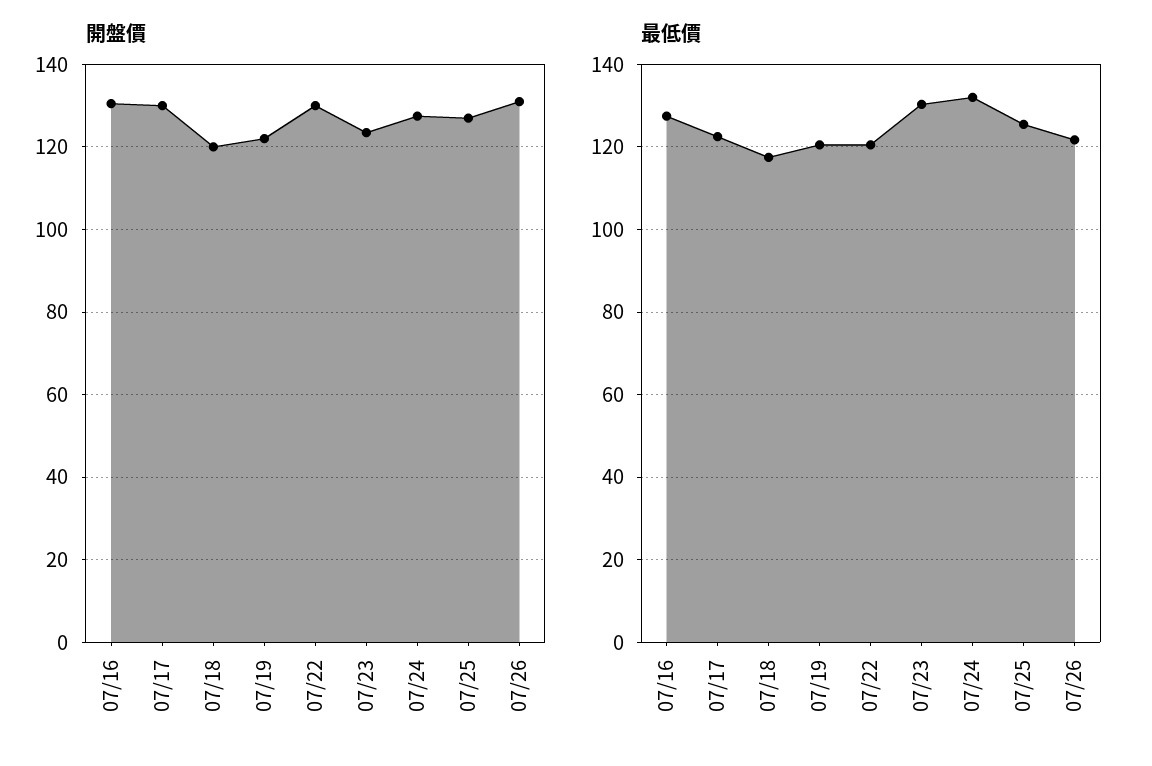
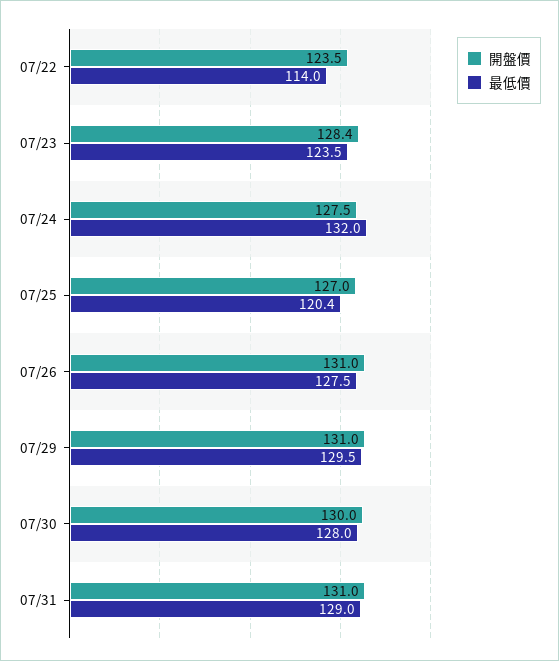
開盤價, 07/16: 130 -> none
開盤價, 07/17: 130 -> none
開盤價, 07/18: 120 -> none
開盤價, 07/19: 122 -> none
開盤價, 07/22: 130 -> 123.5
開盤價, 07/23: 124 -> 128.4
最低價, 07/16: 128 -> none
最低價, 07/17: 122 -> none
最低價, 07/18: 118 -> none
最低價, 07/19: 120 -> none
最低價, 07/22: 120 -> 114
最低價, 07/23: 130 -> 123.5
最低價, 07/25: 126 -> 120.4
最低價, 07/26: 122 -> 127.5
開盤價, 07/29: none -> 131
最低價, 07/29: none -> 129.5
開盤價, 07/30: none -> 130
最低價, 07/30: none -> 128
開盤價, 07/31: none -> 131
最低價, 07/31: none -> 129

